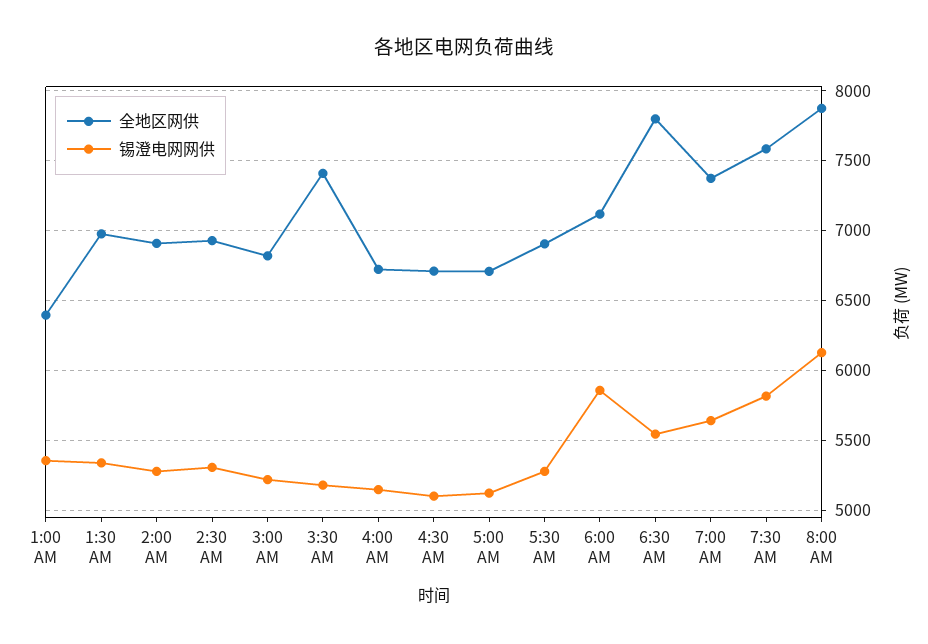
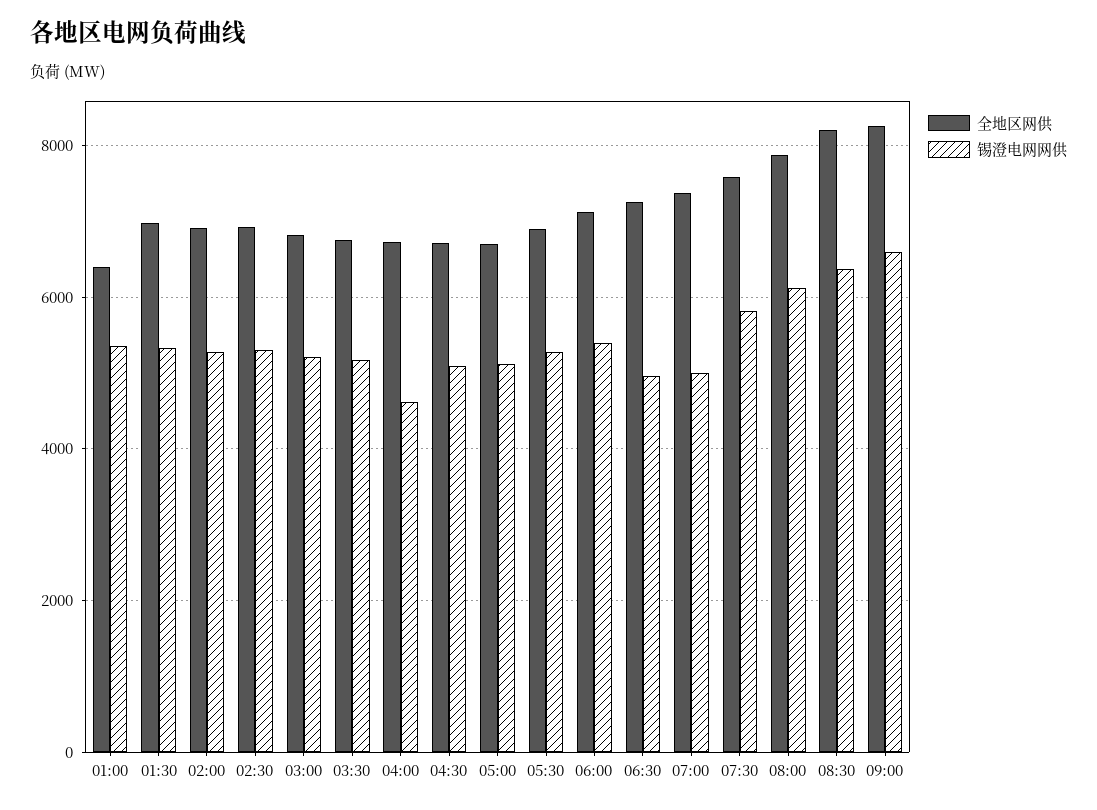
全地区网供, 3:30 AM: 7400 -> 6800
锡澄电网网供, 4:00 AM: 5150 -> 4600
锡澄电网网供, 6:00 AM: 5850 -> 5400
全地区网供, 6:30 AM: 7800 -> 7200
锡澄电网网供, 6:30 AM: 5550 -> 5000
锡澄电网网供, 7:00 AM: 5650 -> 5000
全地区网供, 08:30: none -> 8200
锡澄电网网供, 08:30: none -> 6400
全地区网供, 09:00: none -> 8200
锡澄电网网供, 09:00: none -> 6600

